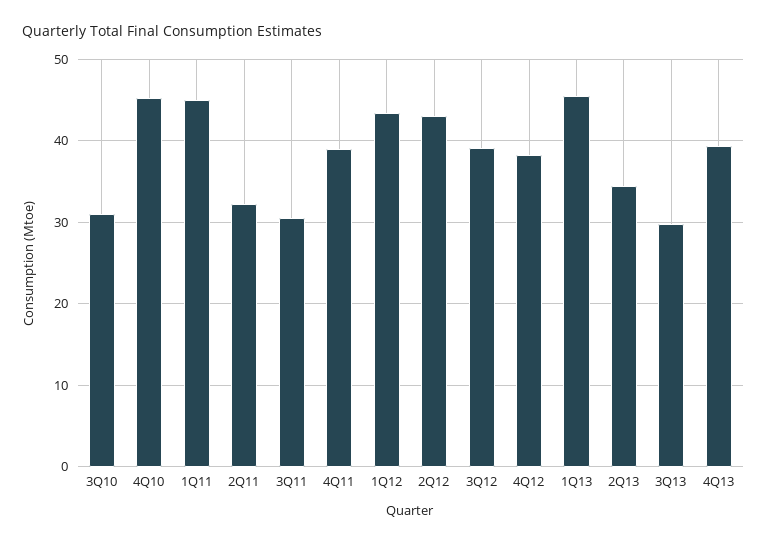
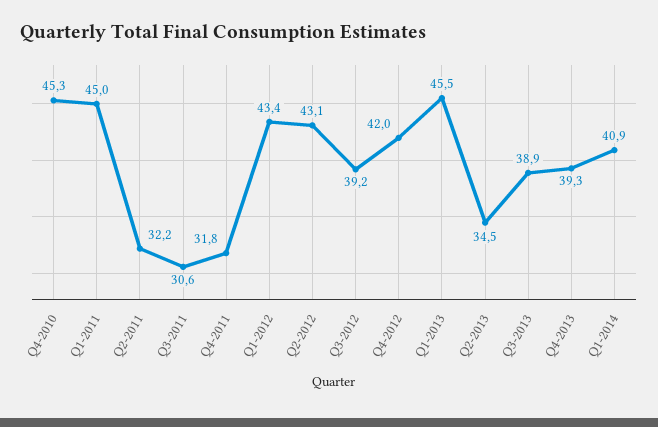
3Q10: 31 -> none
4Q11: 39 -> 31.8
4Q12: 38 -> 42
3Q13: 30 -> 38.9
Q1-2014: none -> 40.9

